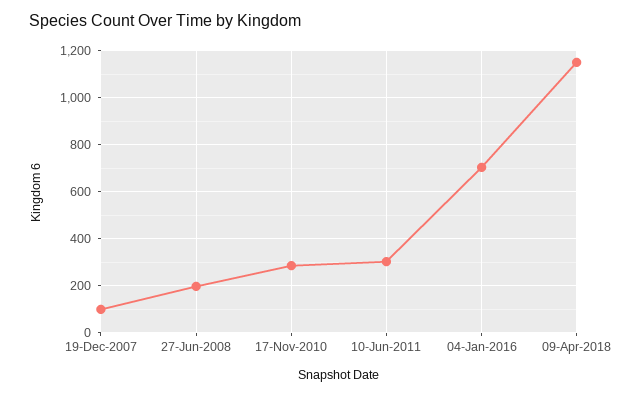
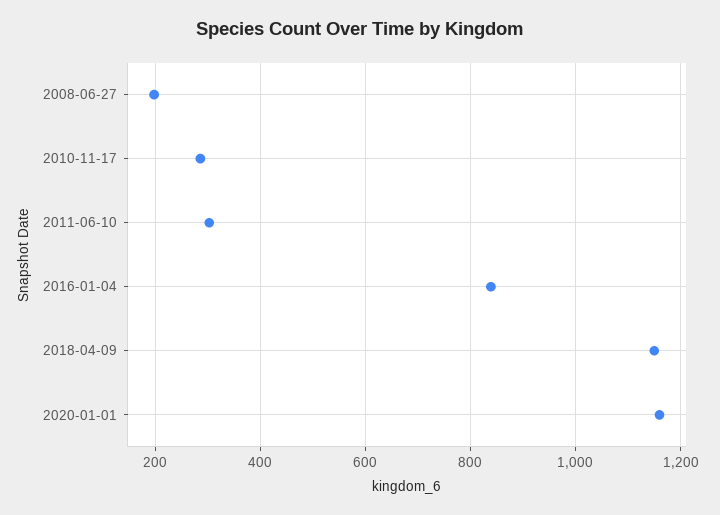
19-Dec-2007: 100 -> none
04-Jan-2016: 700 -> 840
2020-01-01: none -> 1160

